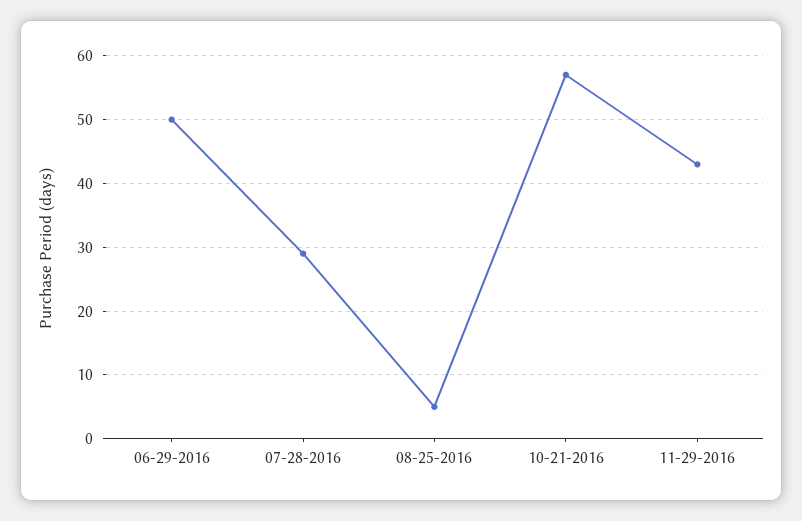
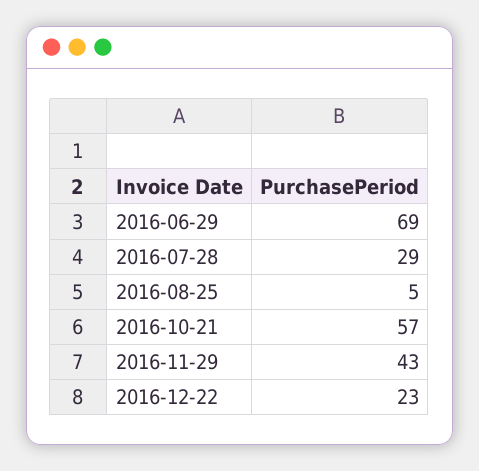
06-29-2016: 50 -> 69
2016-12-22: none -> 23

